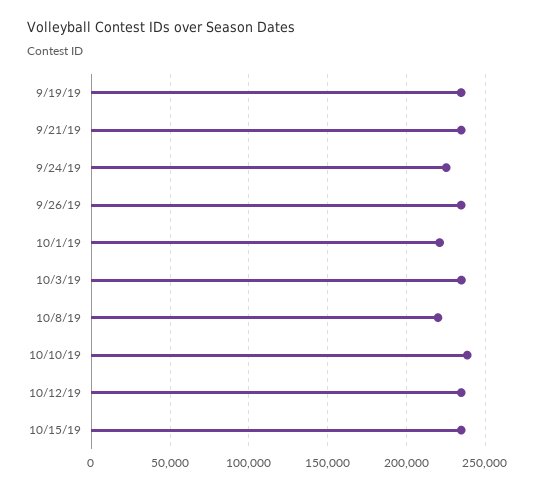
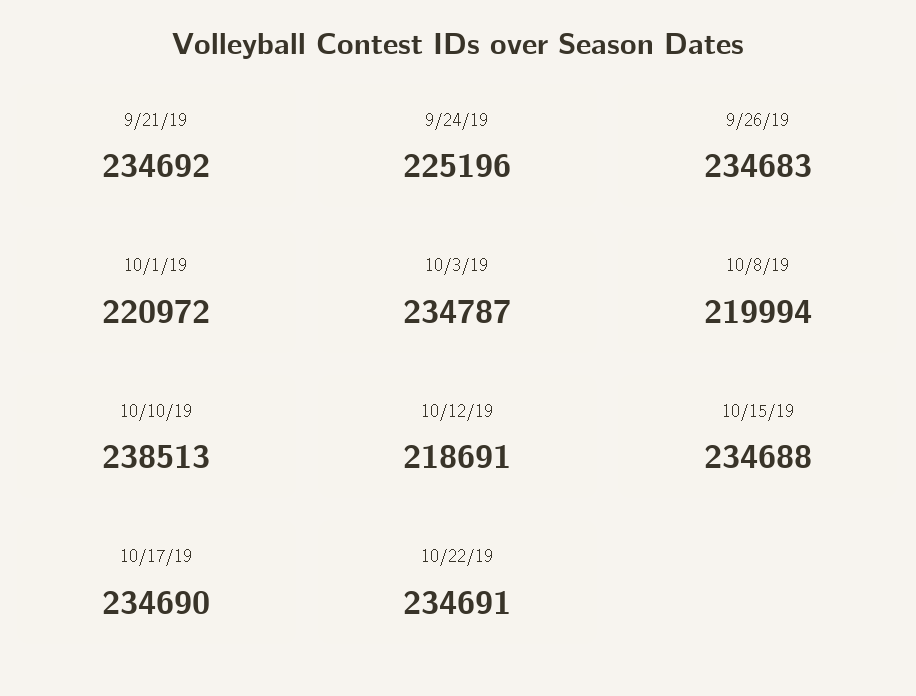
9/19/19: 235000 -> none
10/12/19: 235000 -> 218691
10/17/19: none -> 234690
10/22/19: none -> 234691

